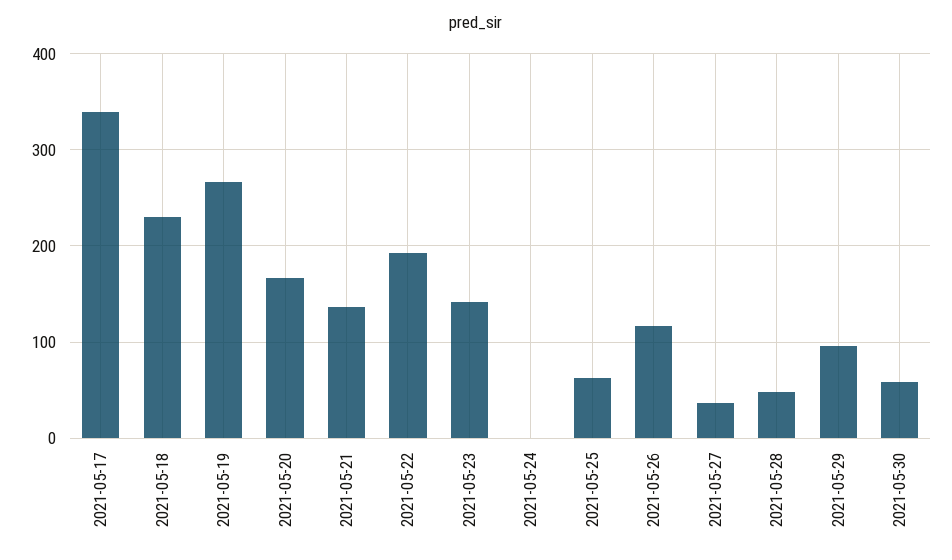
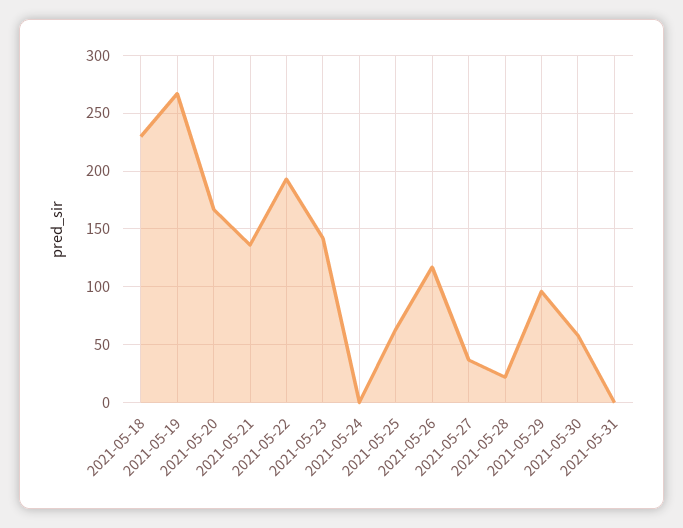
2021-05-17: 340 -> none
2021-05-28: 50 -> 20
2021-05-31: none -> 0

